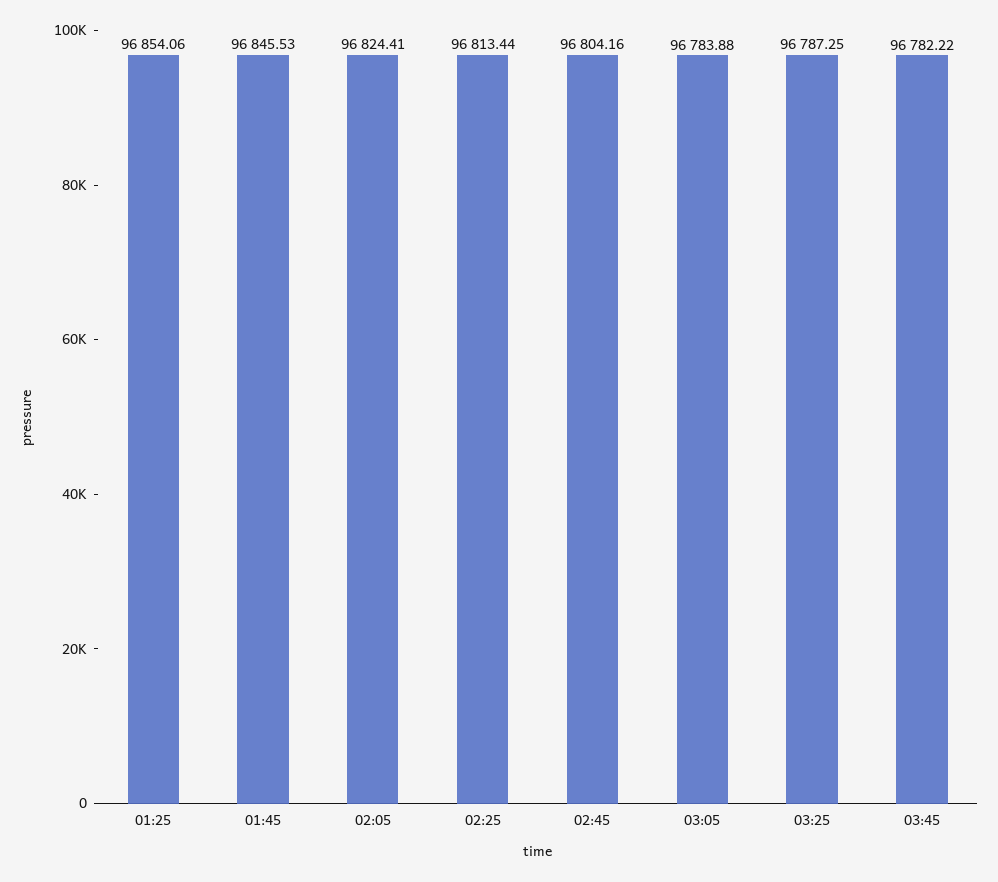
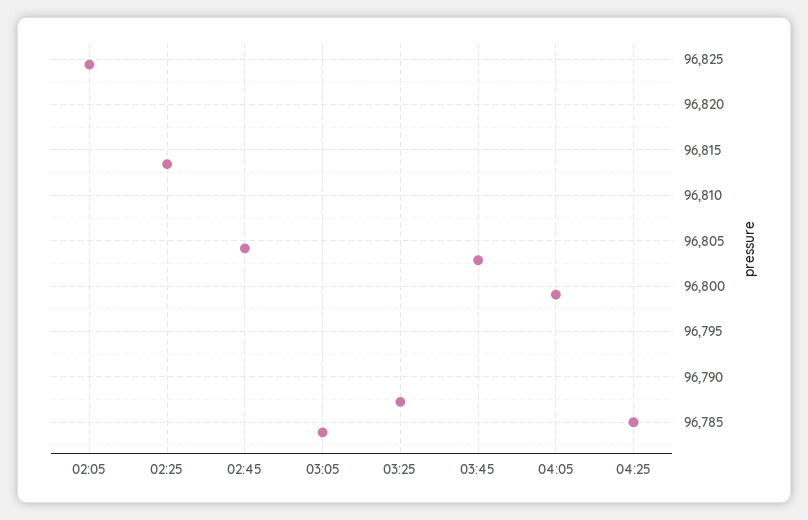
01:25: 96854.06 -> none
01:45: 96845.53 -> none
03:45: 96782.22 -> 96803
04:05: none -> 96799
04:25: none -> 96785

